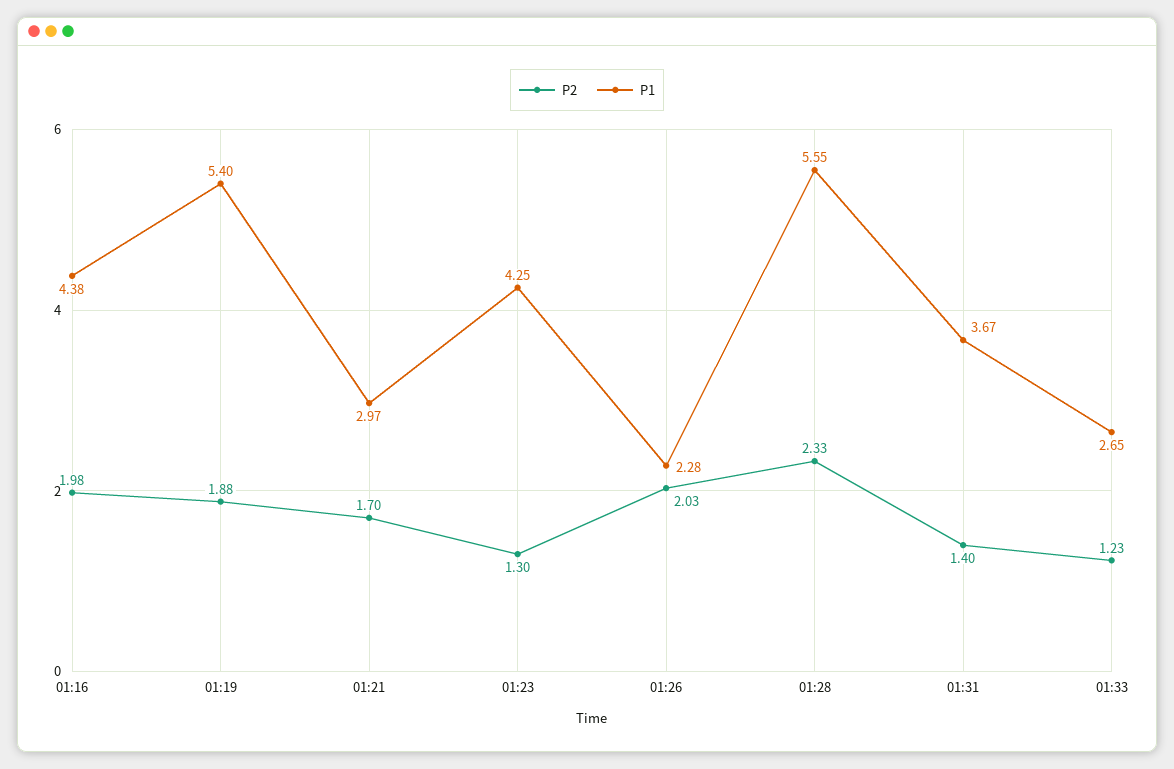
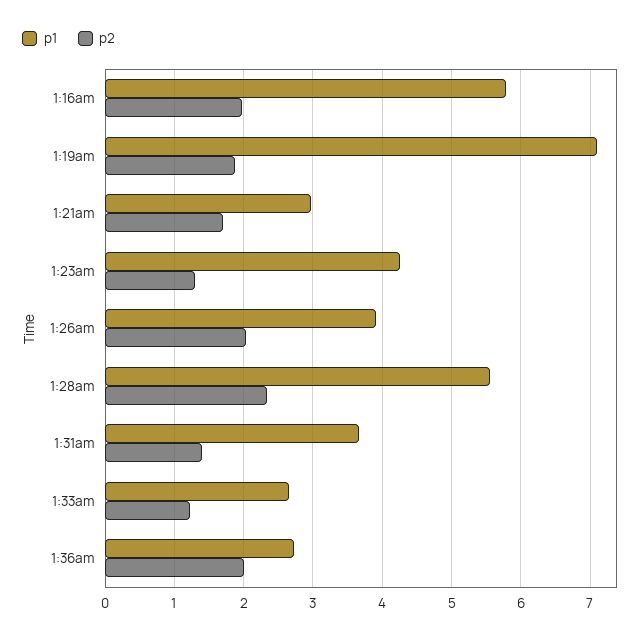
P1, 01:16: 4.38 -> 5.8
P1, 01:19: 5.4 -> 7.1
P1, 01:26: 2.28 -> 3.9
P1, 1:36am: none -> 2.7
P2, 1:36am: none -> 2

